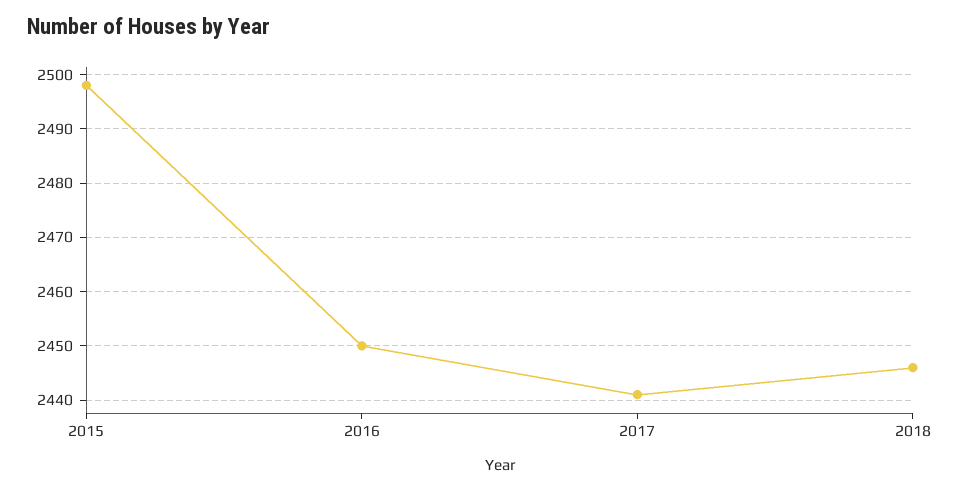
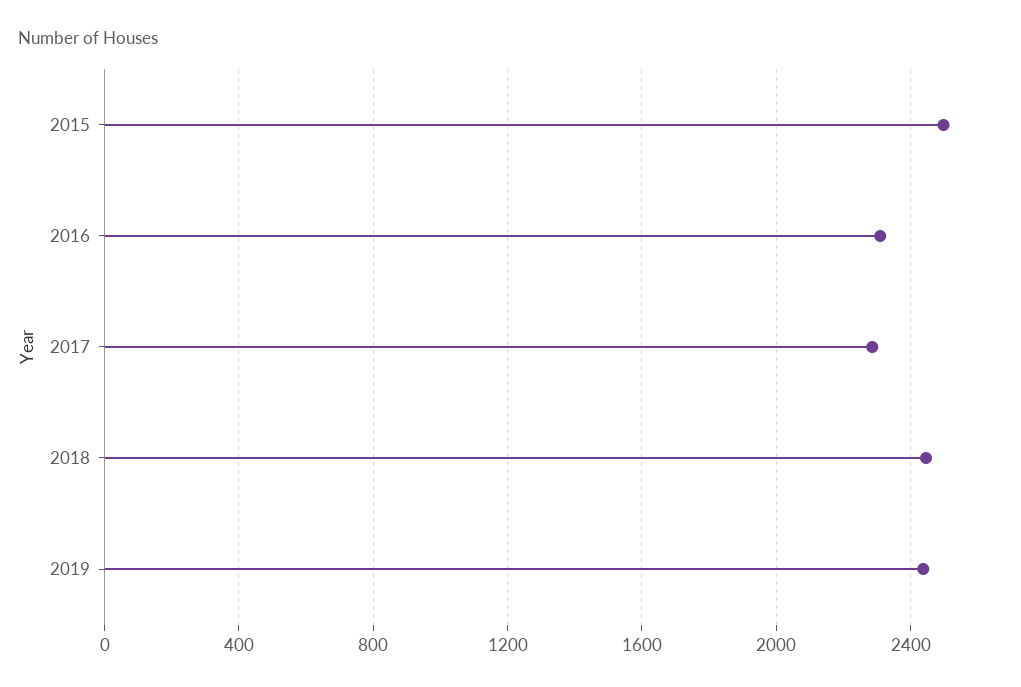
2016: 2450 -> 2300
2017: 2440 -> 2300
2019: none -> 2450

